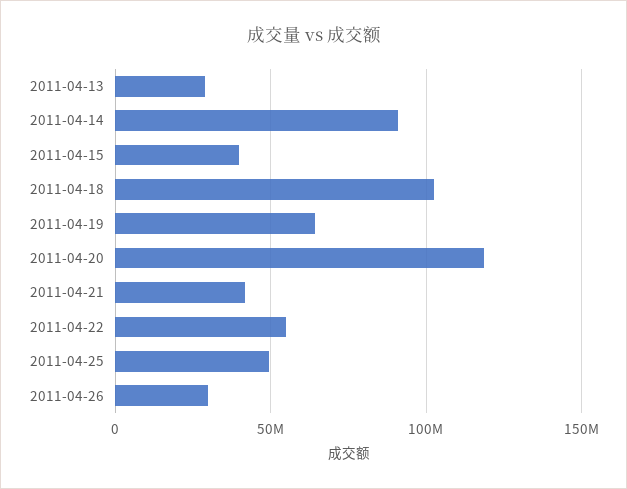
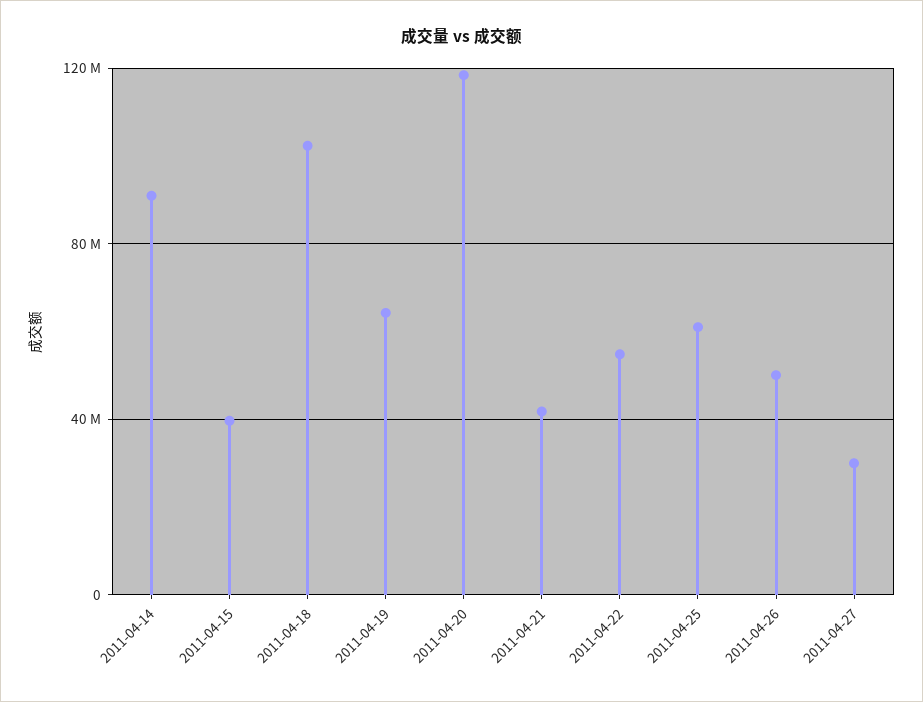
2011-04-13: 30000000 -> none
2011-04-25: 50000000 -> 60000000
2011-04-26: 30000000 -> 50000000
2011-04-27: none -> 30000000

